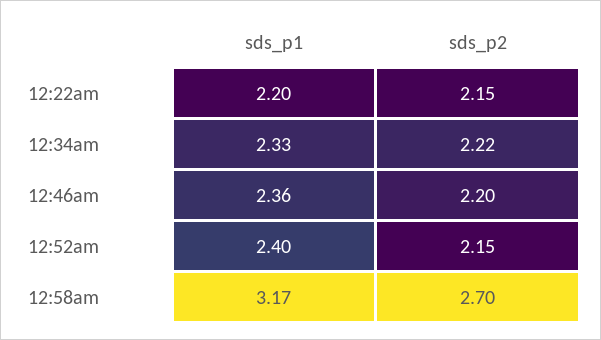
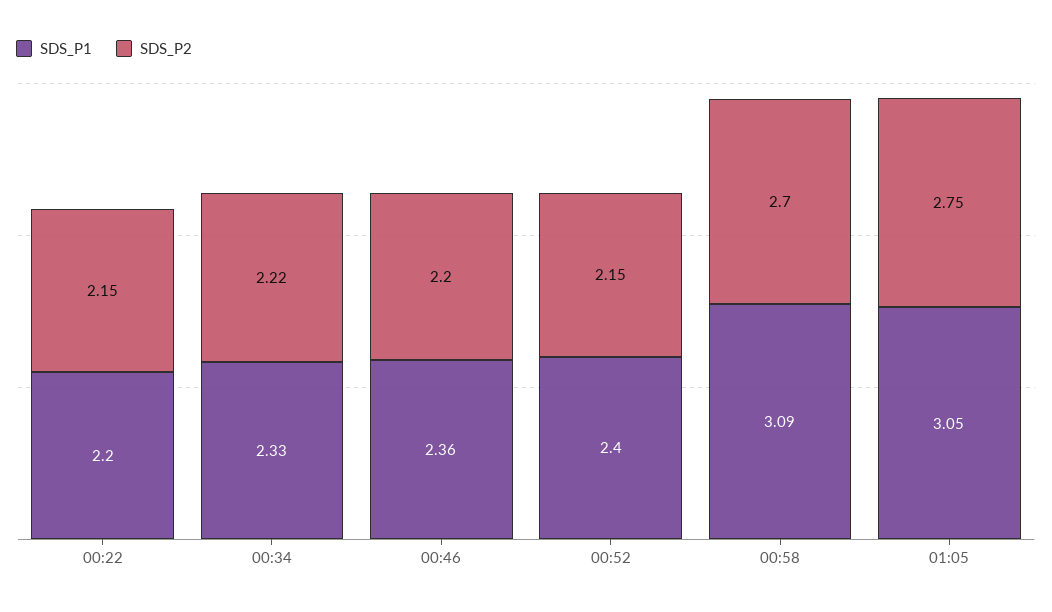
sds_p1, 12:58am: 3.17 -> 3.09
sds_p1, 01:05: none -> 3.05
sds_p2, 01:05: none -> 2.75

